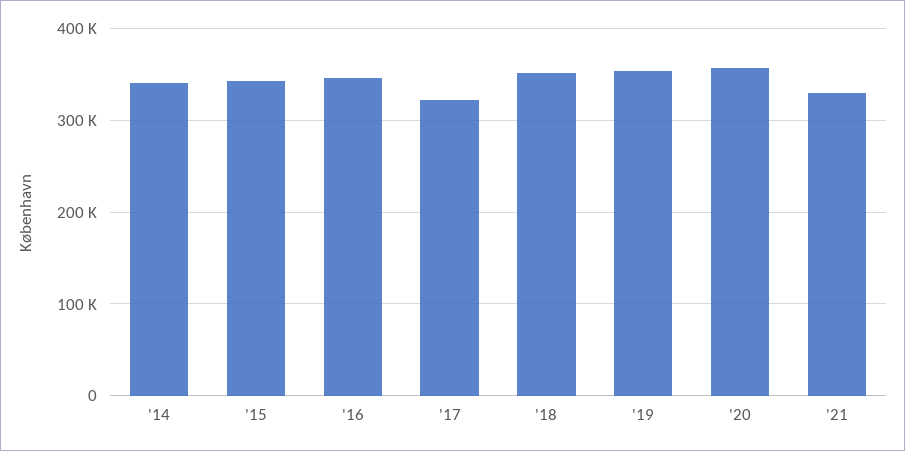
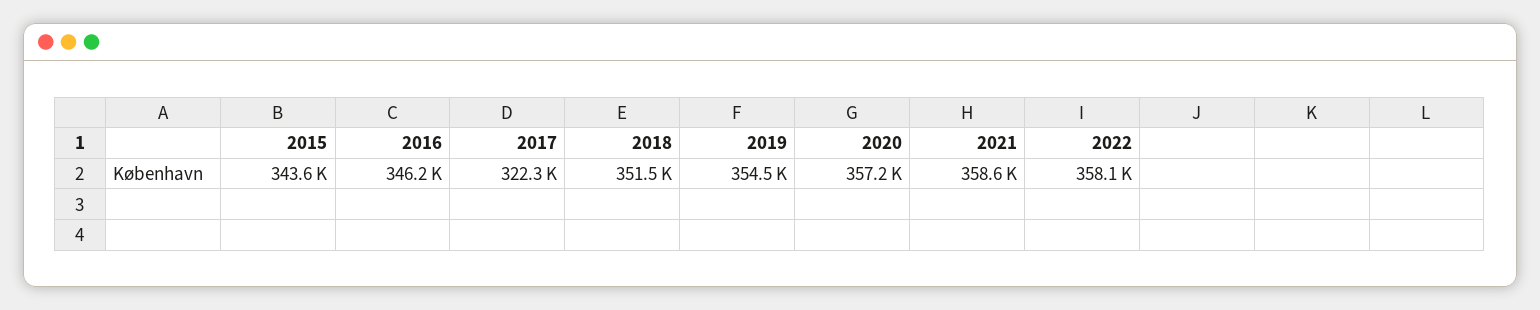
'14: 340000 -> none
'21: 330000 -> 358600
2022: none -> 358100

